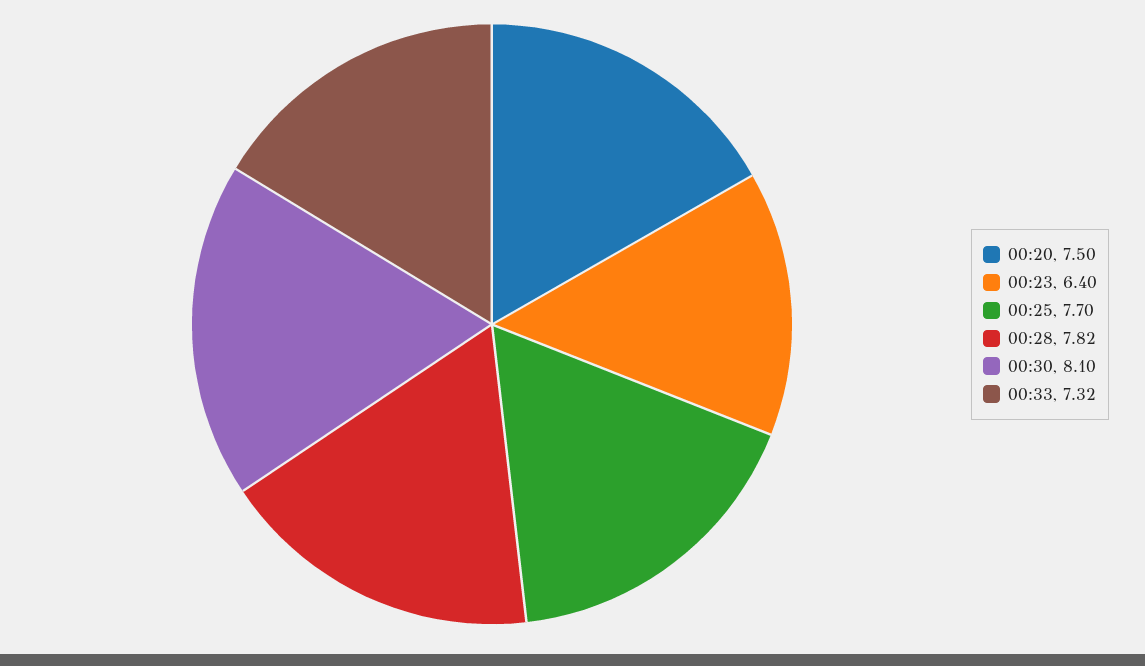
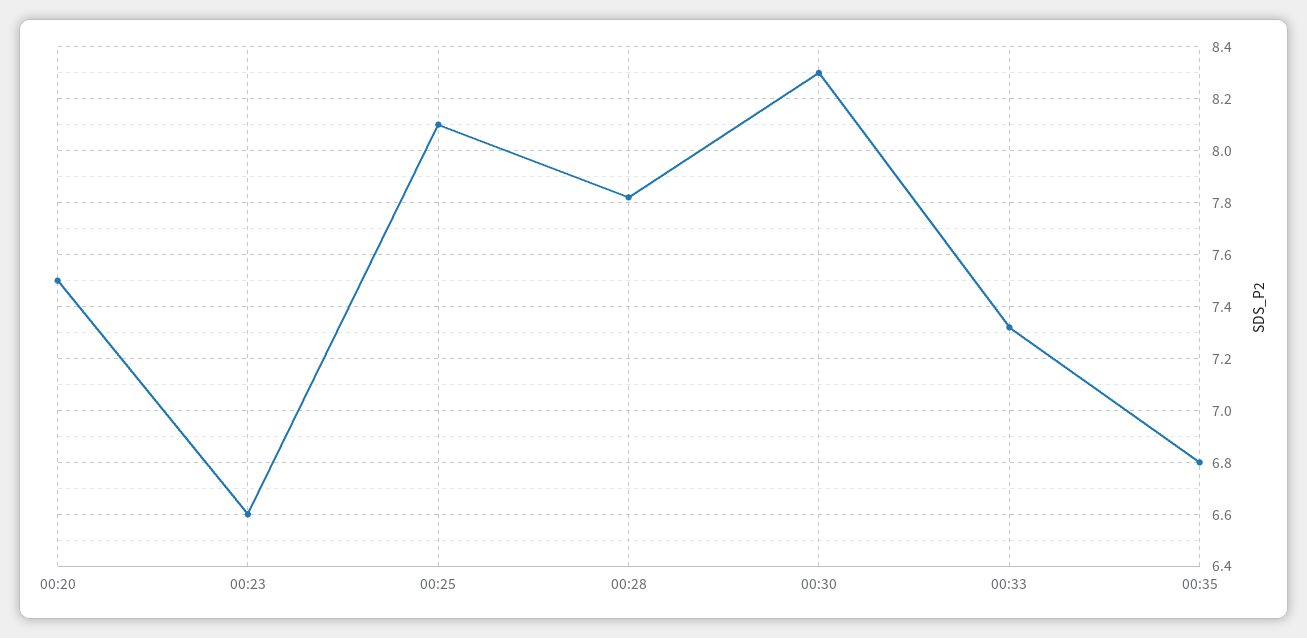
00:23: 6.4 -> 6.6
00:25: 7.7 -> 8.1
00:30: 8.1 -> 8.3
00:35: none -> 6.8

